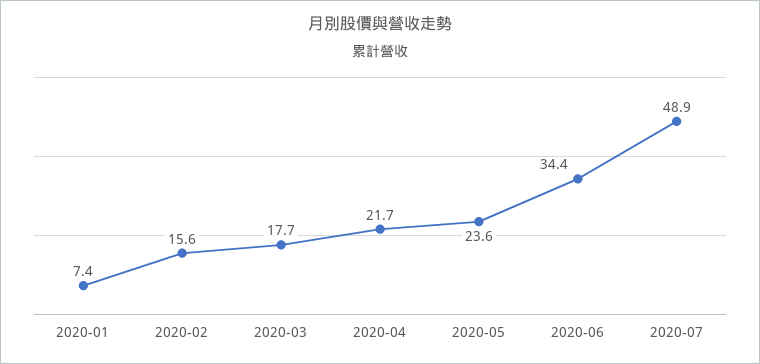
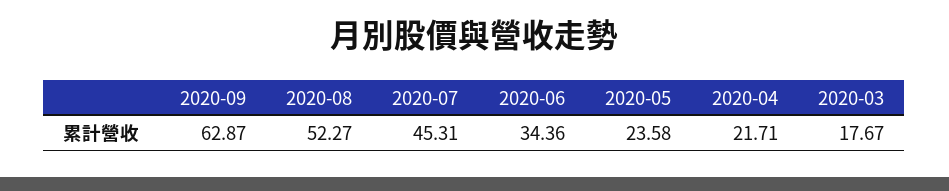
2020-01: 7.4 -> none
2020-02: 15.6 -> none
2020-07: 48.9 -> 45.31
2020-09: none -> 62.87
2020-08: none -> 52.27

